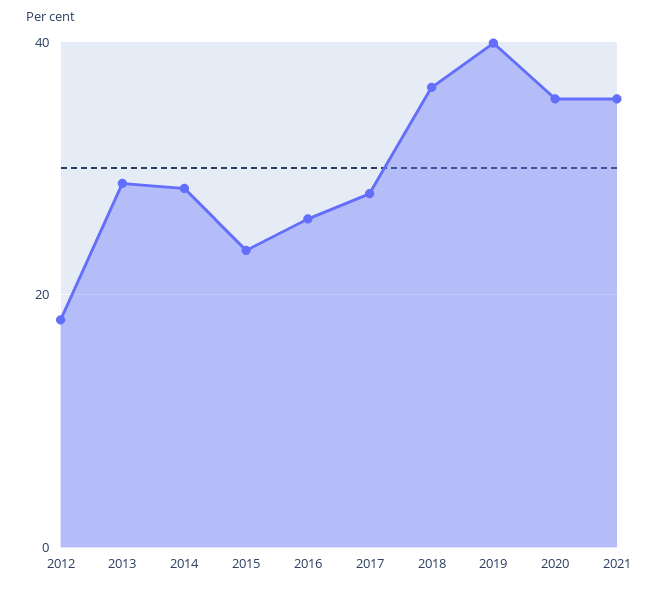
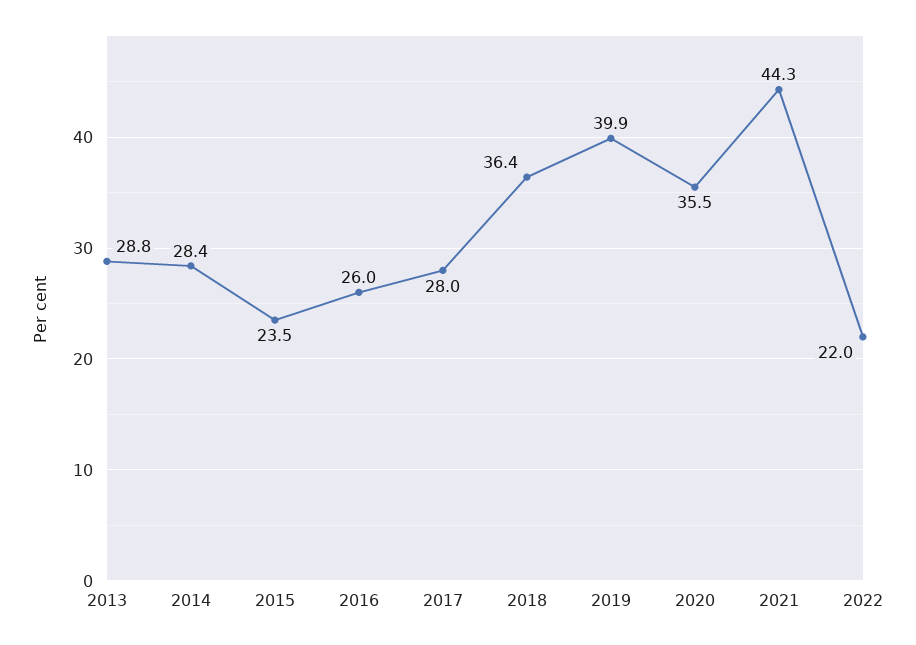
2012: 18 -> none
2021: 36 -> 44.3
2022: none -> 22

